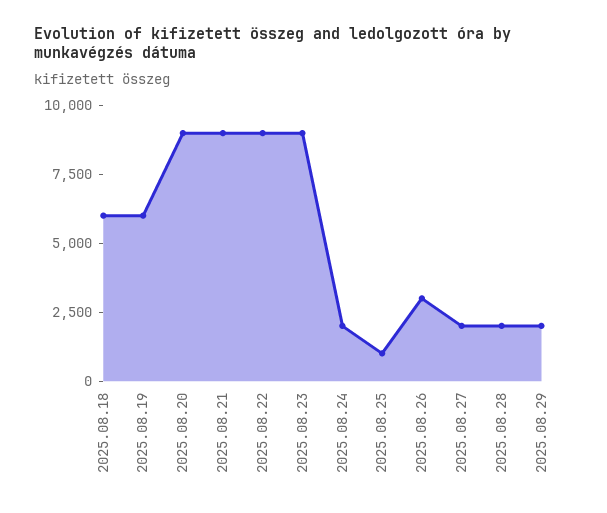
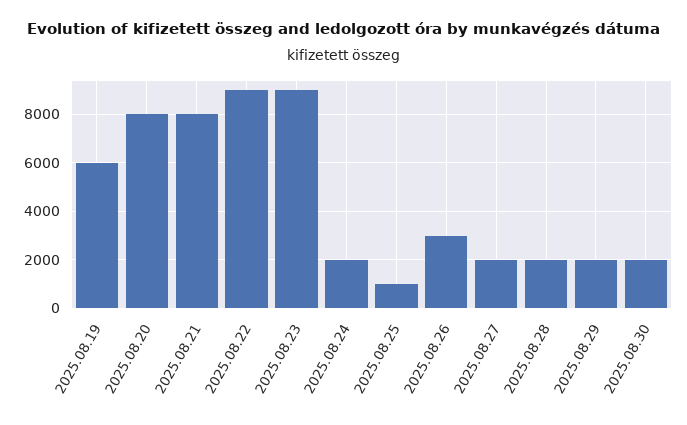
2025.08.18: 6000 -> none
2025.08.20: 9000 -> 8000
2025.08.21: 9000 -> 8000
2025.08.30: none -> 2000

